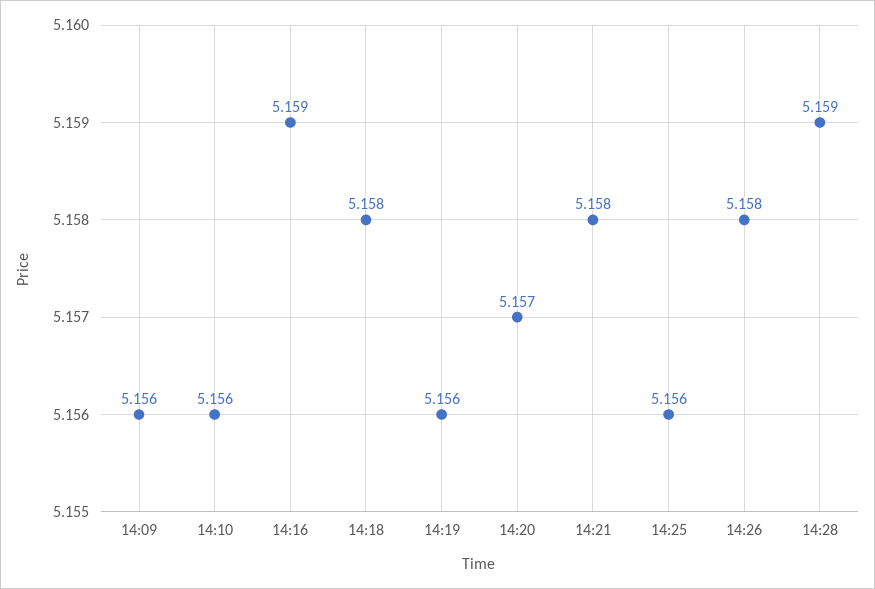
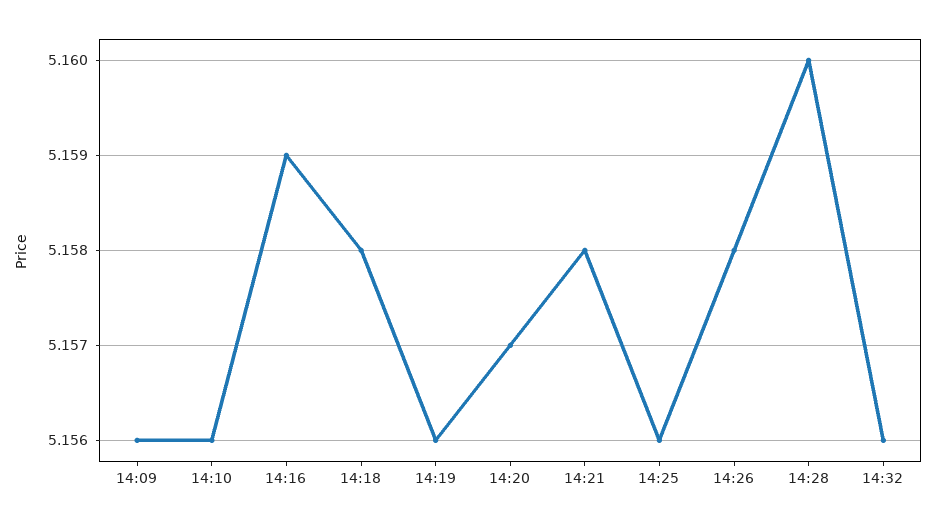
14:28: 5.159 -> 5.16
14:32: none -> 5.156

